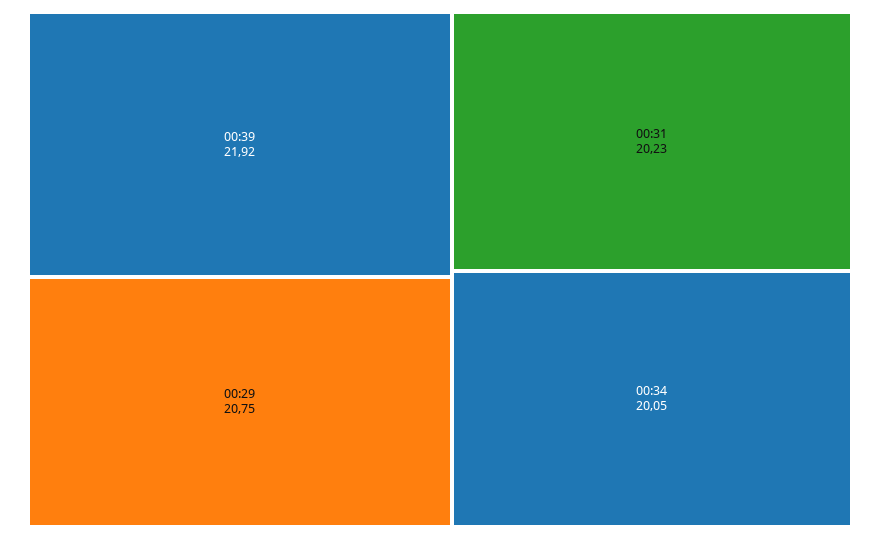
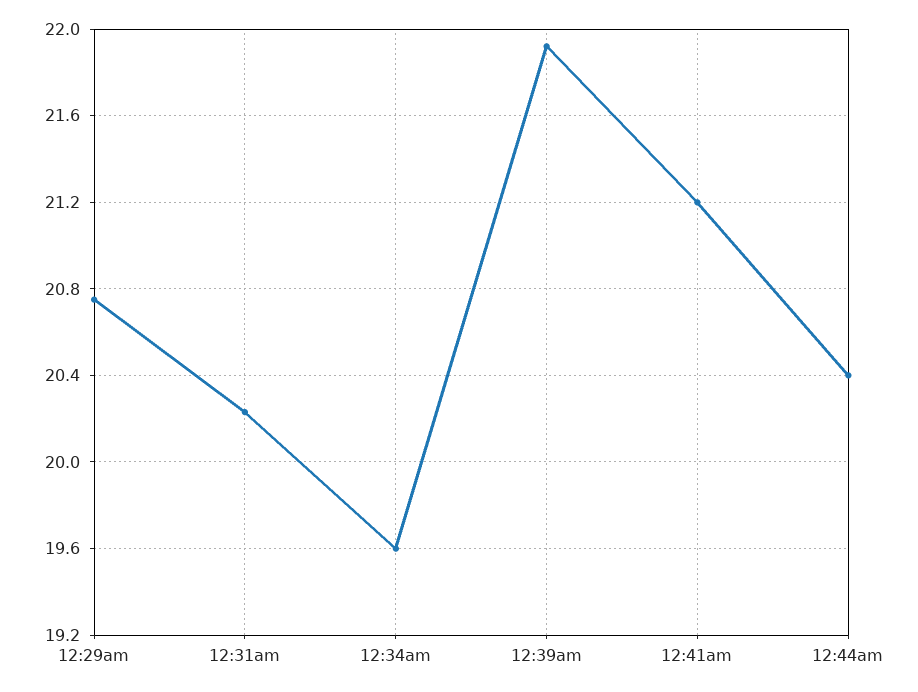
00:34: 20.05 -> 19.6
12:41am: none -> 21.2
12:44am: none -> 20.4

